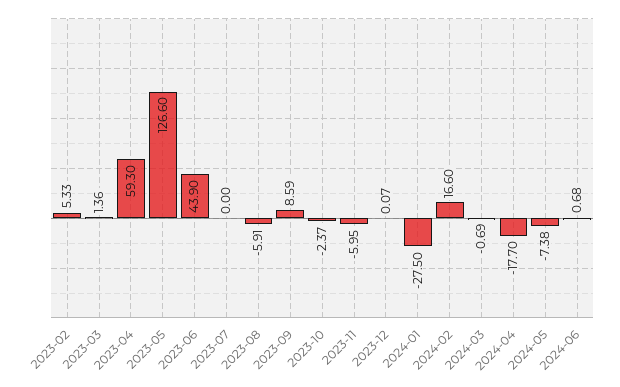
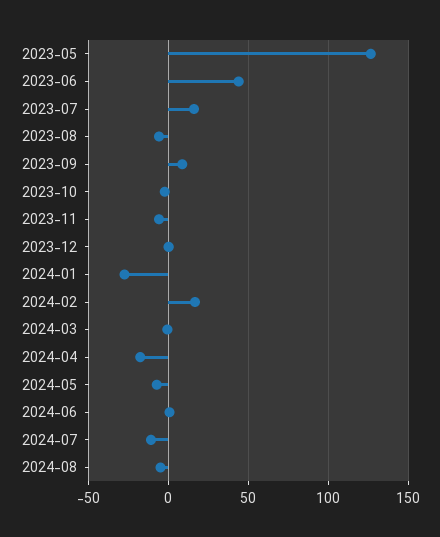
2023-02: 5.33 -> none
2023-03: 1.36 -> none
2023-04: 59.3 -> none
2023-07: 0 -> 15
2024-07: none -> -10
2024-08: none -> -5

